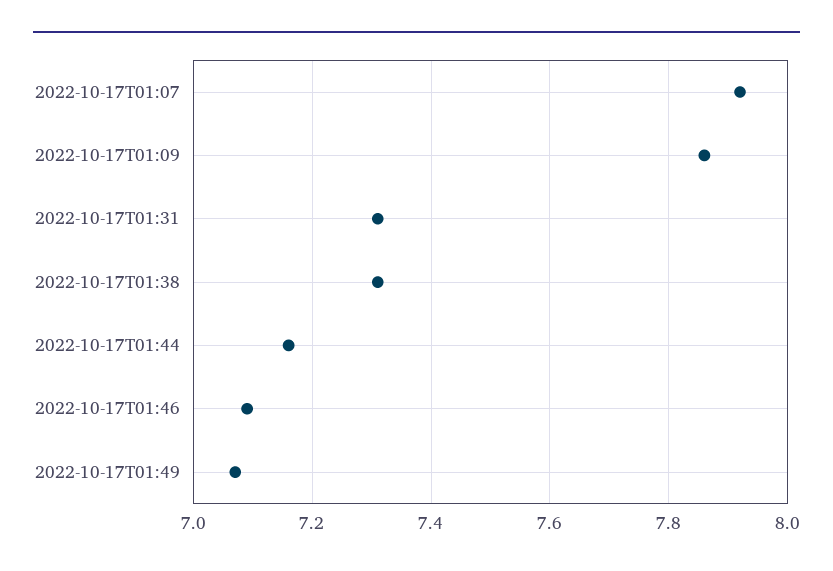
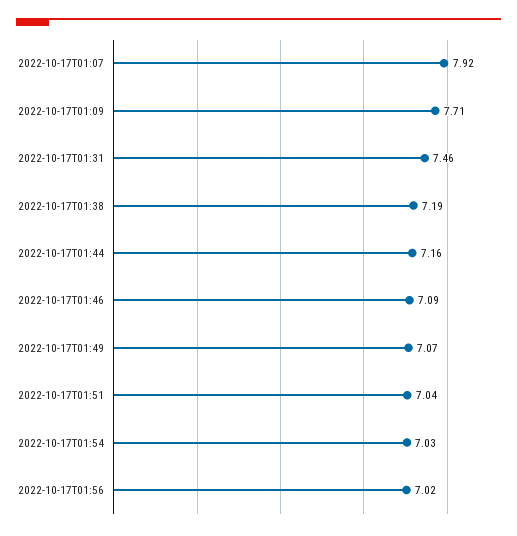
2022-10-17T01:09: 7.85 -> 7.71
2022-10-17T01:31: 7.3 -> 7.46
2022-10-17T01:38: 7.3 -> 7.19
2022-10-17T01:51: none -> 7.04
2022-10-17T01:54: none -> 7.03
2022-10-17T01:56: none -> 7.02

